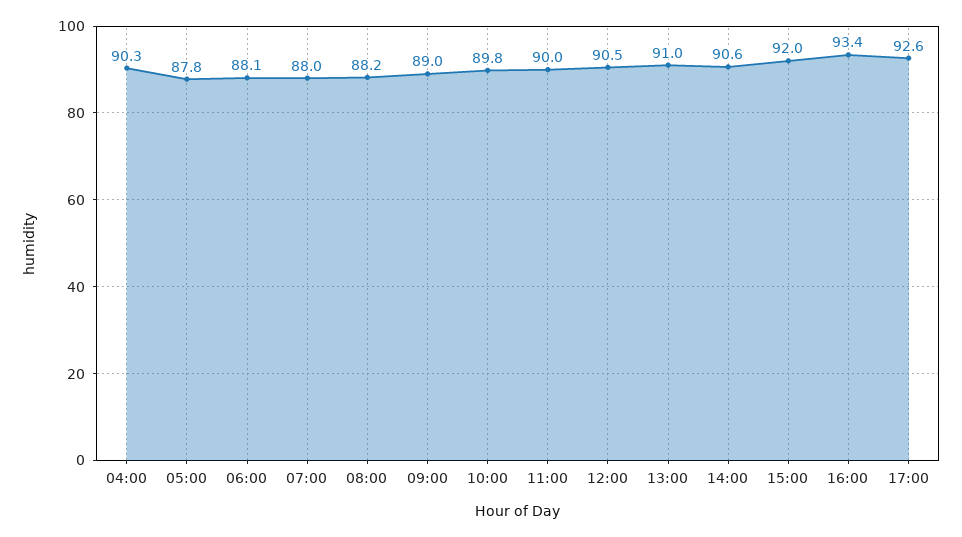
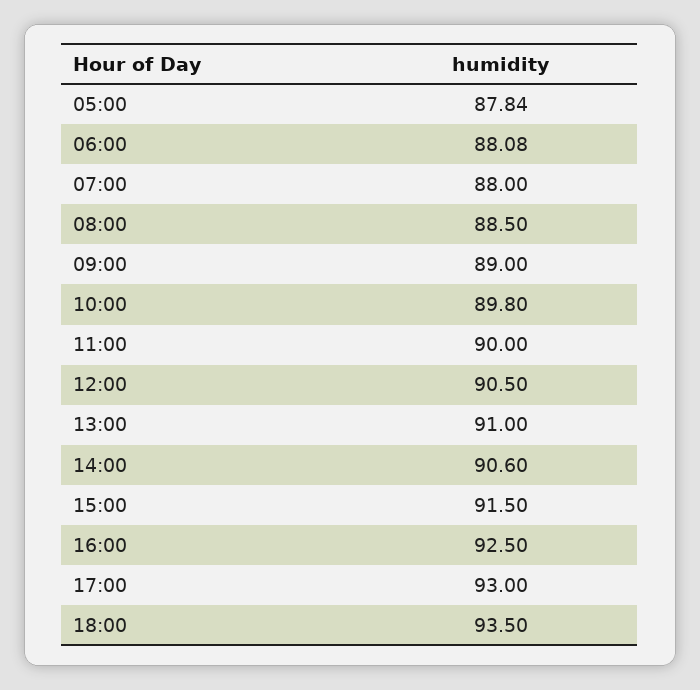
04:00: 90.3 -> none
08:00: 88.2 -> 88.5
15:00: 92 -> 91.5
16:00: 93.4 -> 92.5
17:00: 92.6 -> 93
18:00: none -> 93.5

